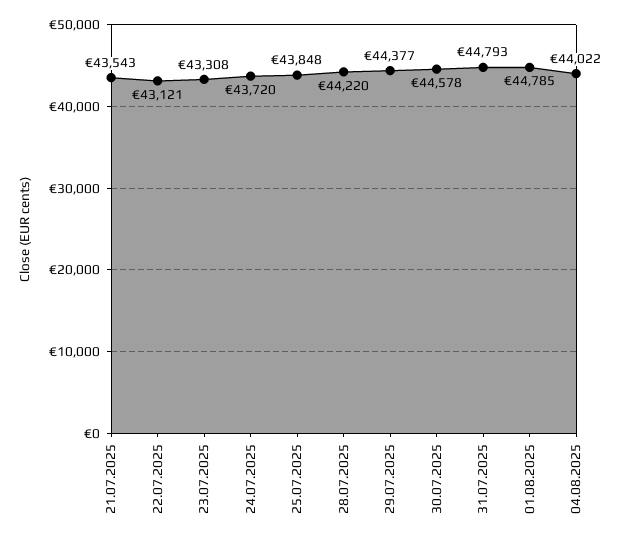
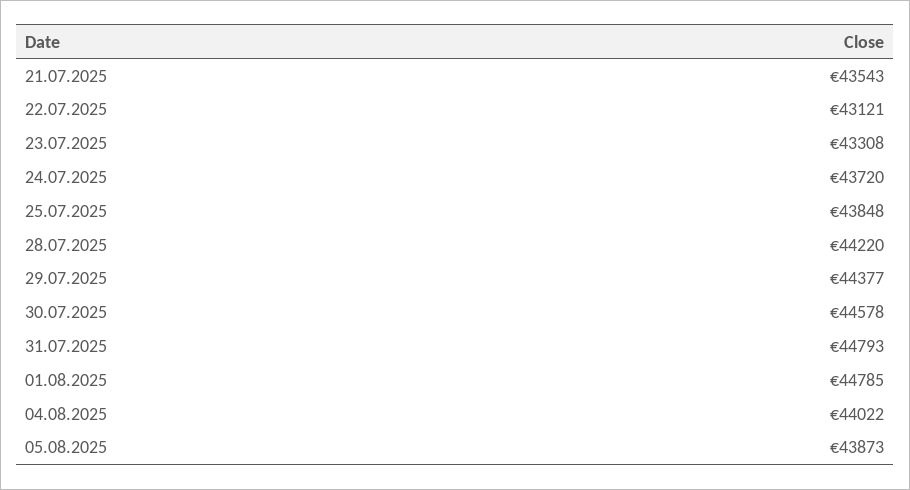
05.08.2025: none -> 43873

